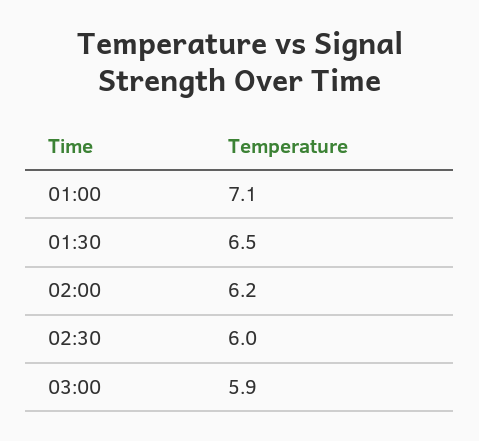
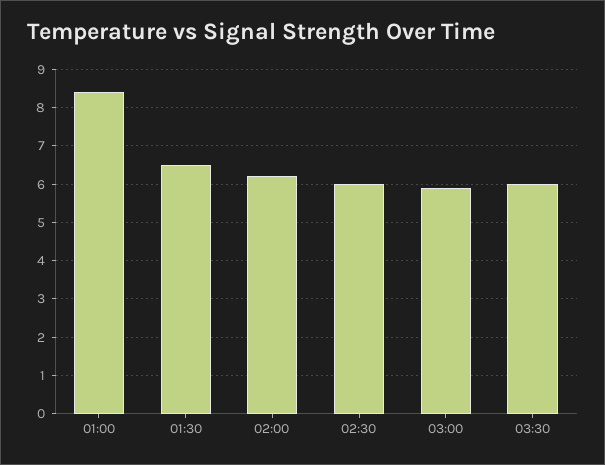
01:00: 7.1 -> 8.5
03:30: none -> 6

